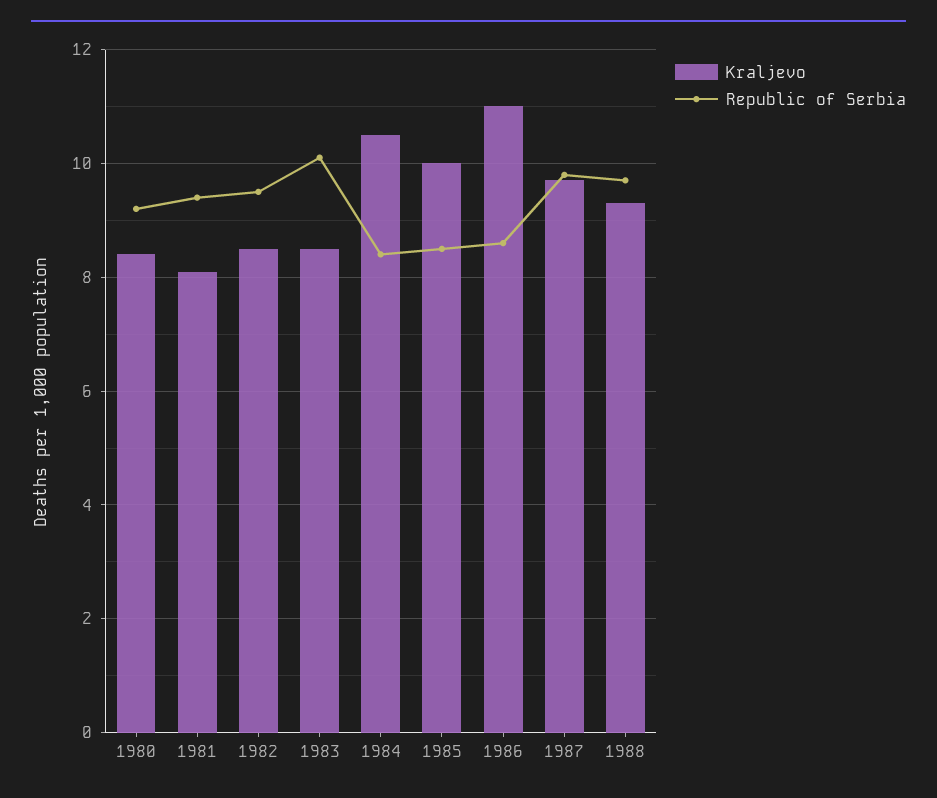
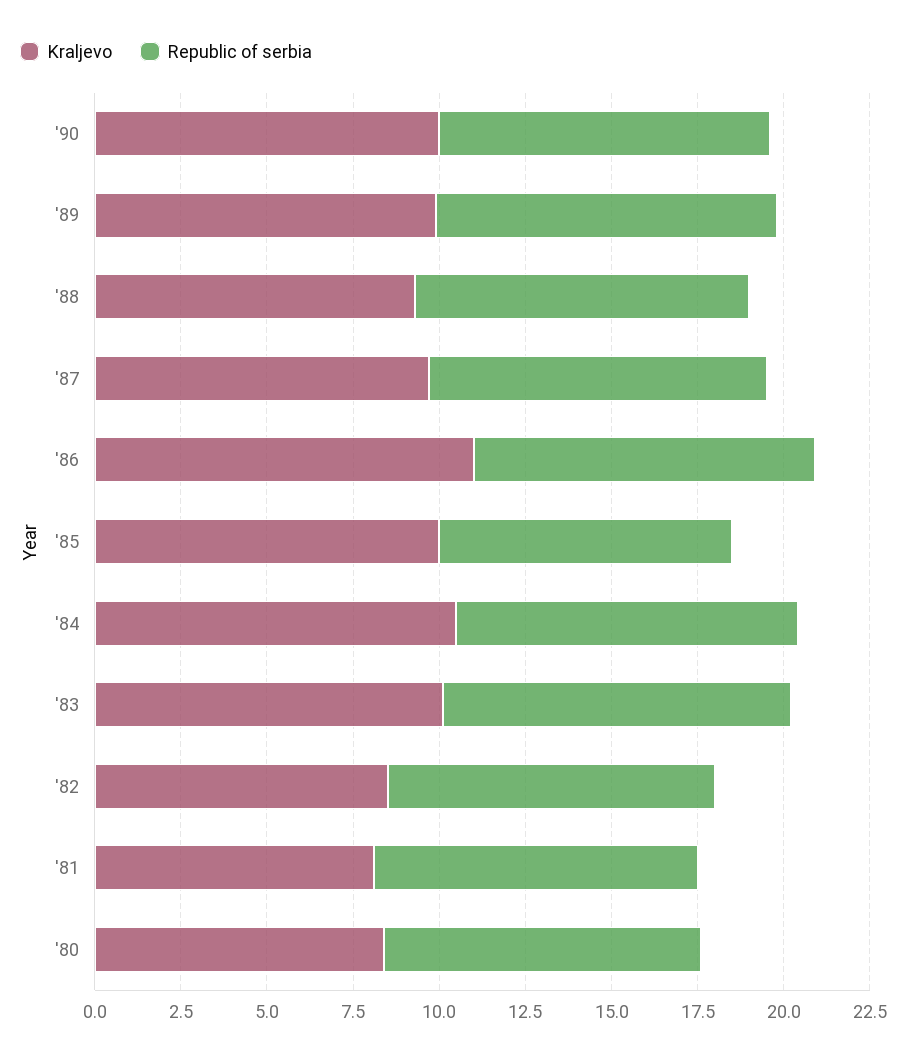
Kraljevo, 1983: 8.5 -> 10
Republic of Serbia, 1984: 8.5 -> 10
Republic of Serbia, 1986: 8.5 -> 10
Kraljevo, '90: none -> 10
Republic of Serbia, '90: none -> 9.5
Kraljevo, '89: none -> 10
Republic of Serbia, '89: none -> 10

